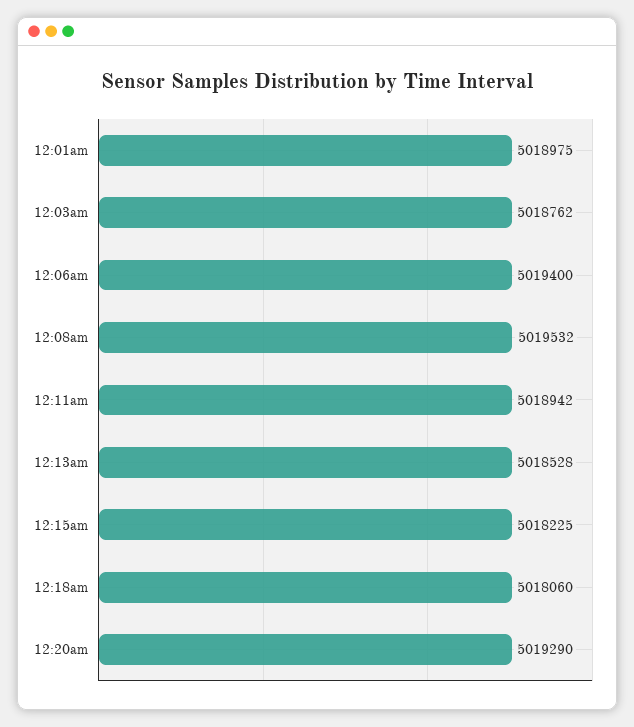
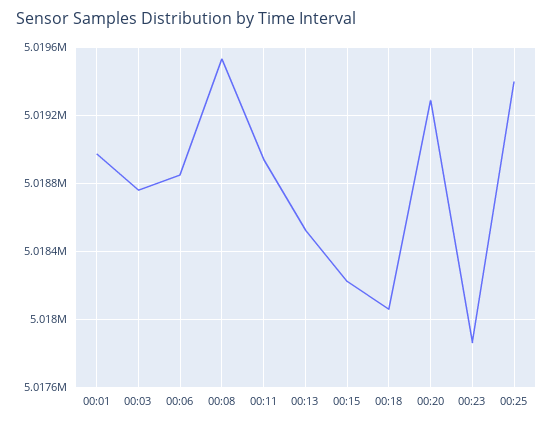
12:06am: 5019400 -> 5018850
00:23: none -> 5017850
00:25: none -> 5019400

